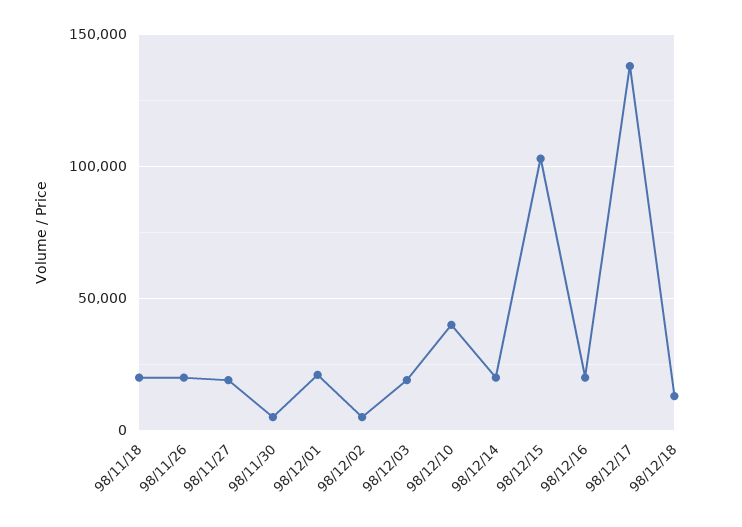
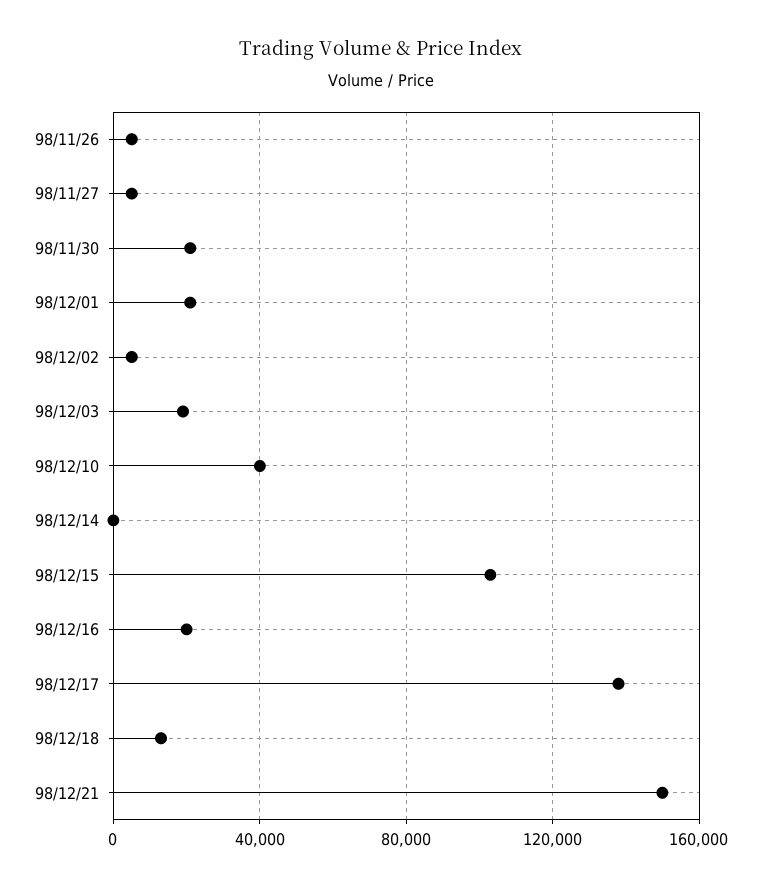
98/11/18: 20000 -> none
98/11/26: 20000 -> 5000
98/11/27: 20000 -> 5000
98/11/30: 5000 -> 20000
98/12/14: 20000 -> 0
98/12/21: none -> 150000

